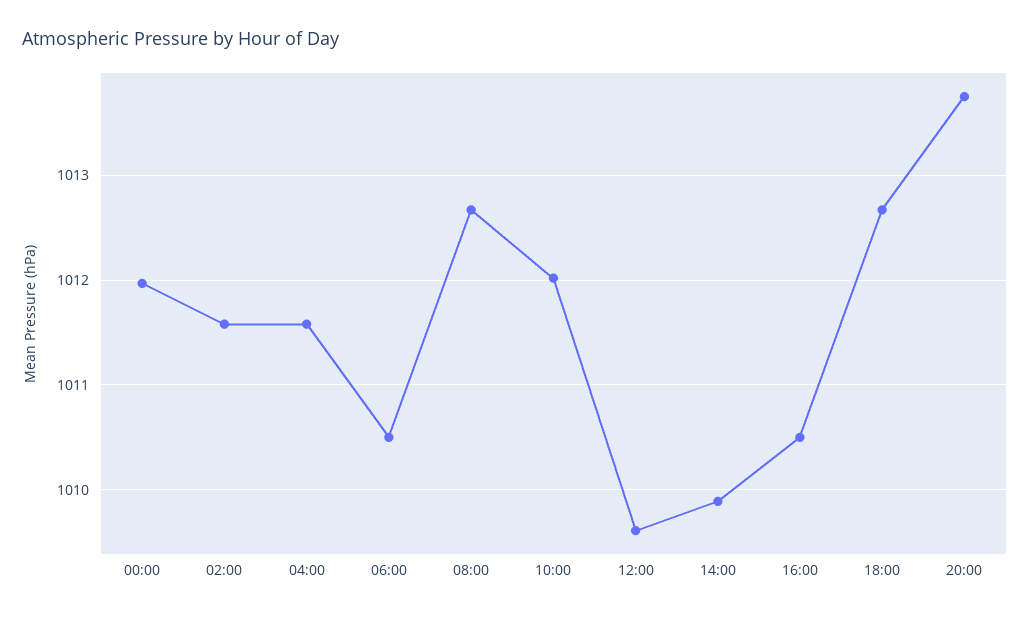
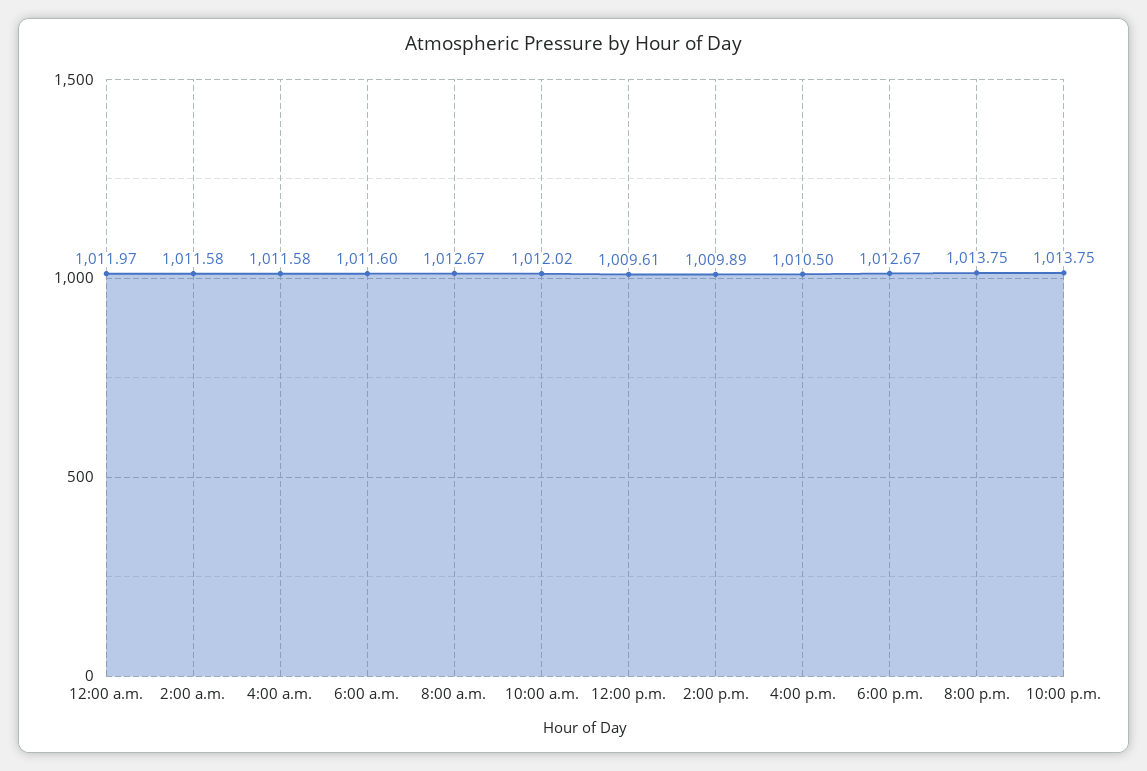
06:00: 1010.5 -> 1011.6
10:00 p.m.: none -> 1013.75

